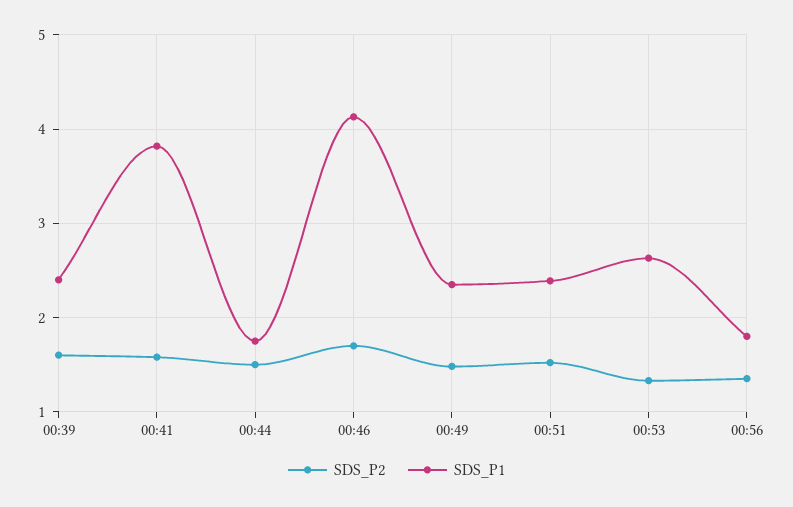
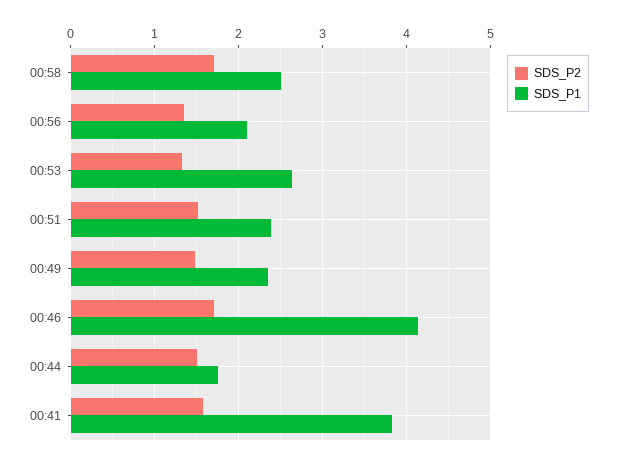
SDS_P2, 00:39: 1.6 -> none
SDS_P1, 00:39: 2.4 -> none
SDS_P1, 00:56: 1.8 -> 2.1
SDS_P2, 00:58: none -> 1.7
SDS_P1, 00:58: none -> 2.5

